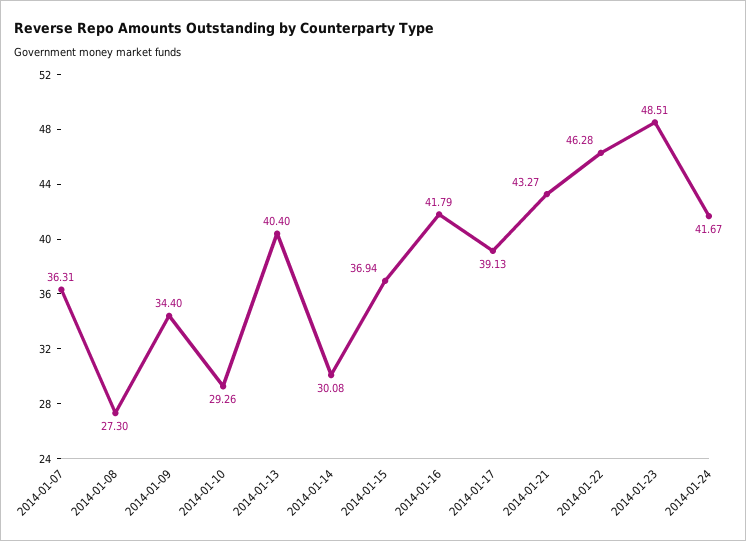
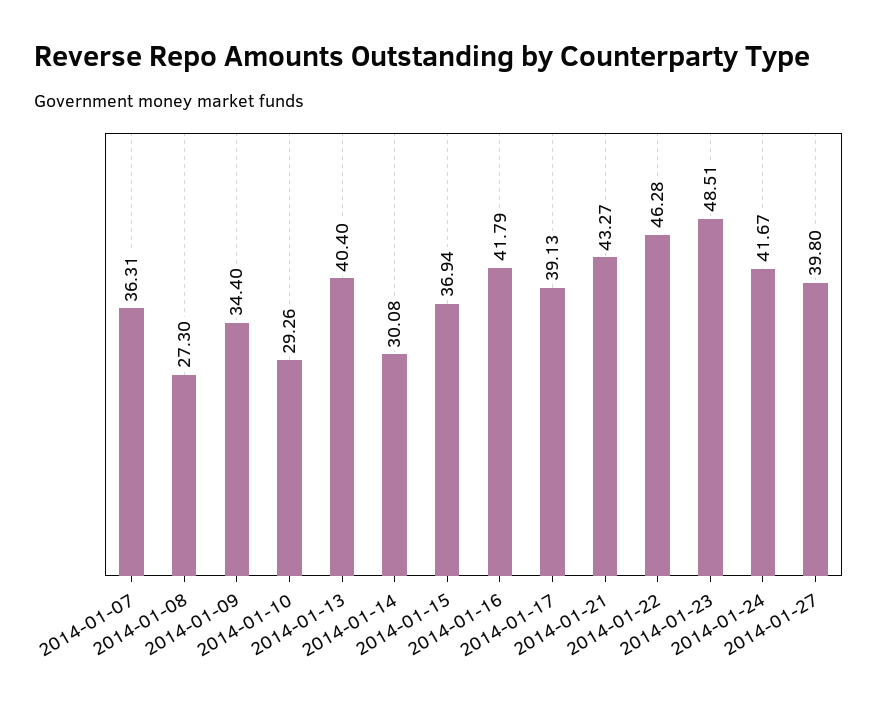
2014-01-27: none -> 39.8

